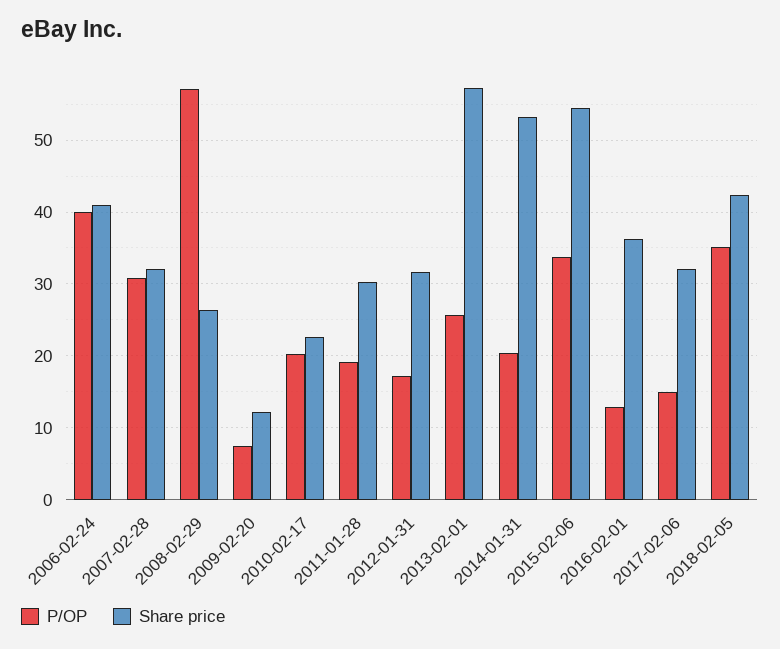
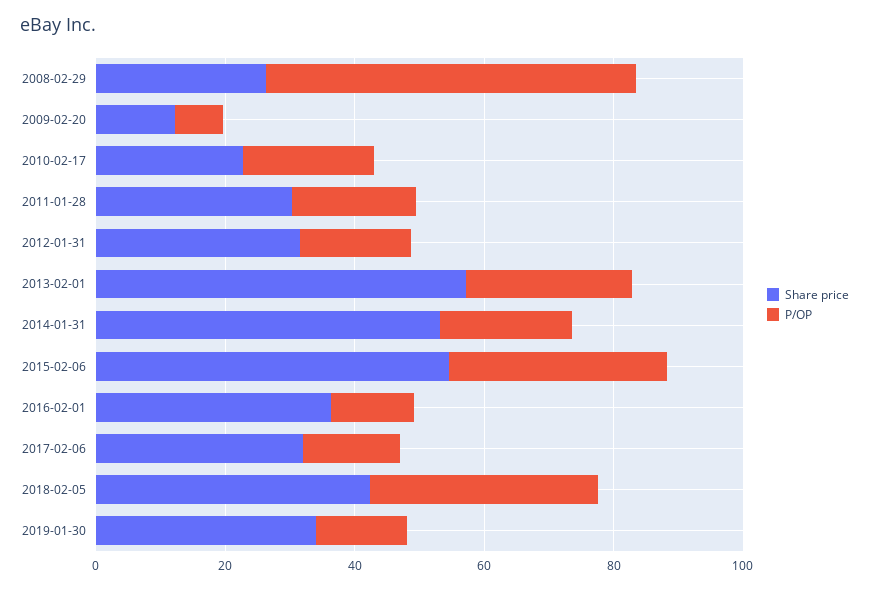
P/OP, 2006-02-24: 40 -> none
Share price, 2006-02-24: 41 -> none
P/OP, 2007-02-28: 31 -> none
Share price, 2007-02-28: 32 -> none
Share price, 2019-01-30: none -> 35
P/OP, 2019-01-30: none -> 15

